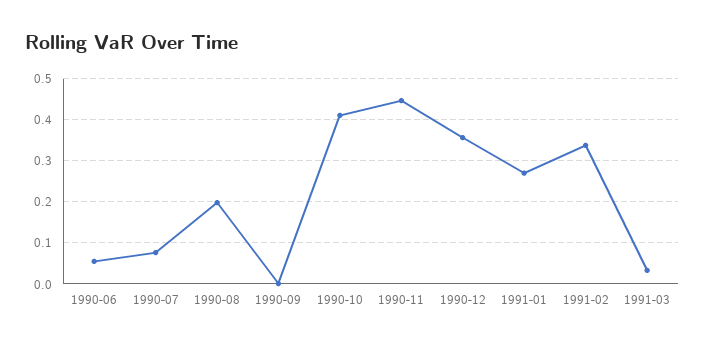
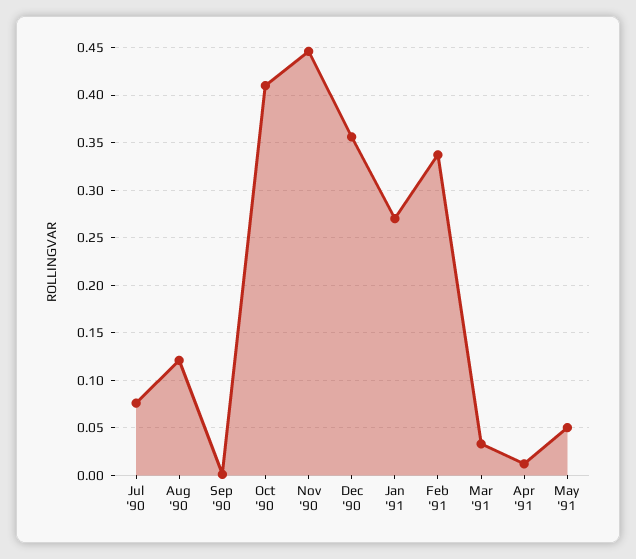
1990-06: 0.06 -> none
1990-08: 0.2 -> 0.12
Apr '91: none -> 0.01
May '91: none -> 0.05

